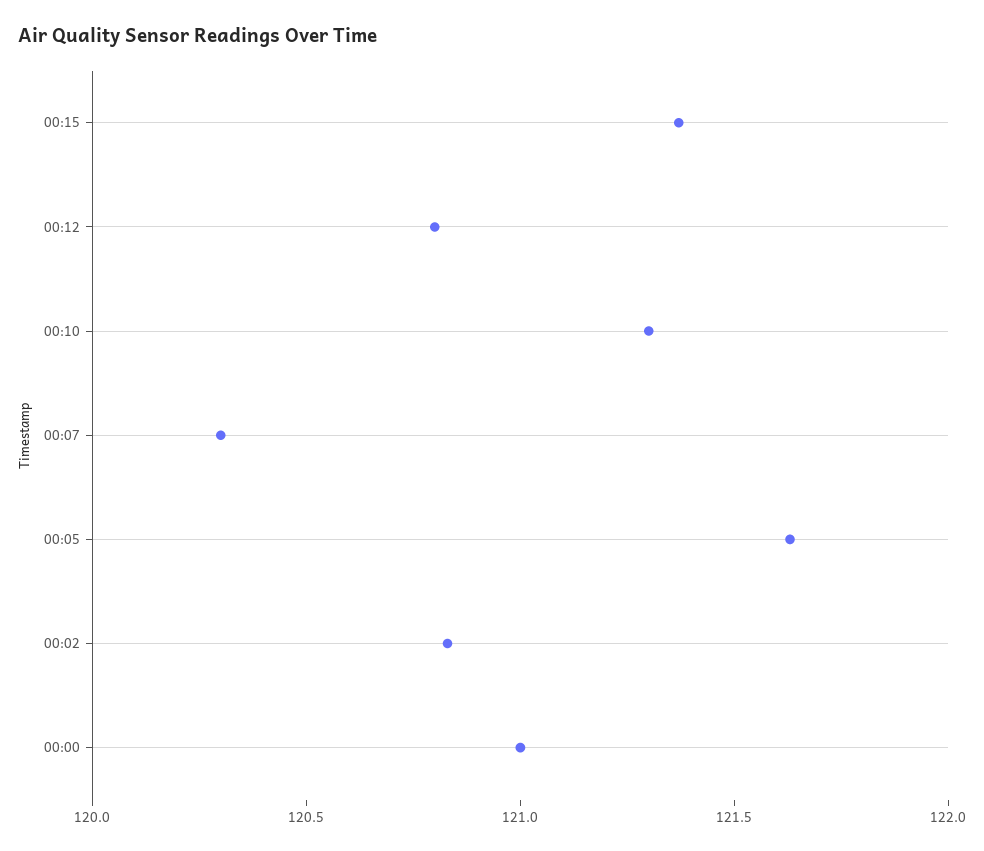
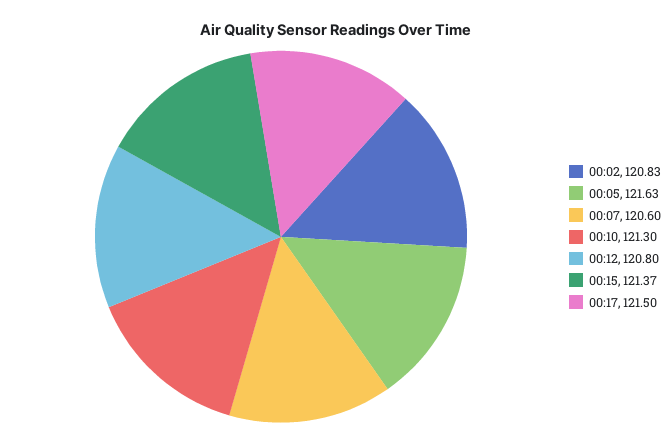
00:07: 120.3 -> 120.6
00:00: 121 -> none
00:17: none -> 121.5

